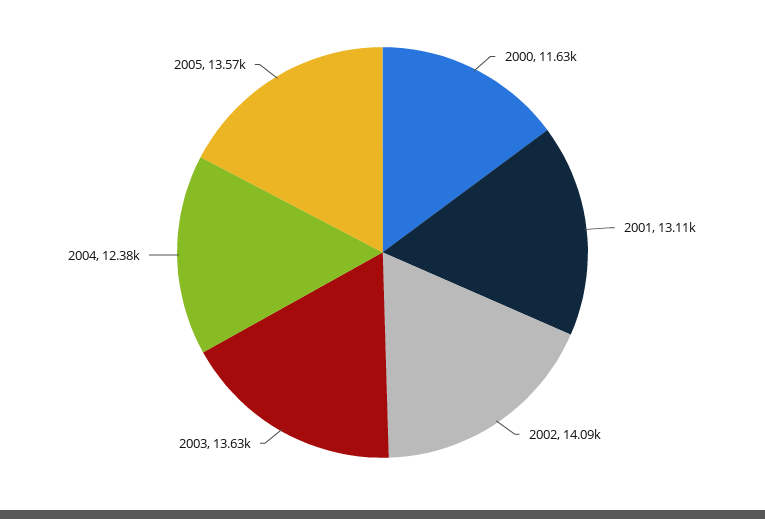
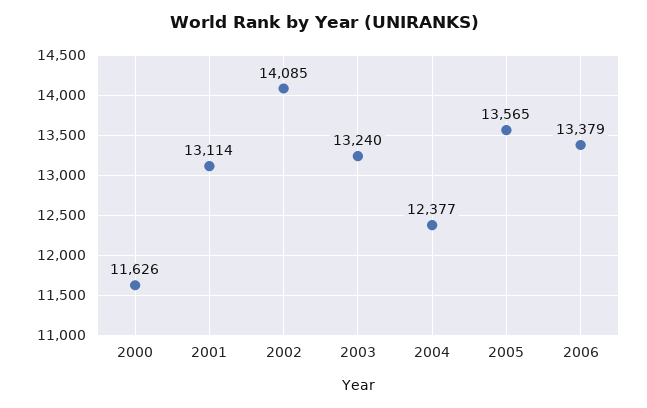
2003: 13630 -> 13240
2006: none -> 13379

